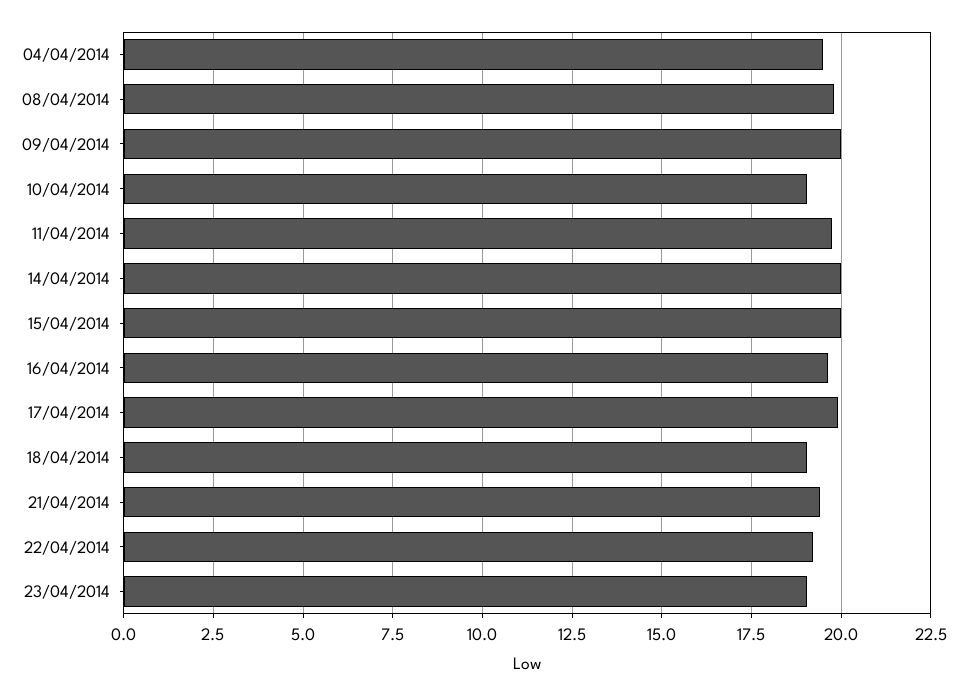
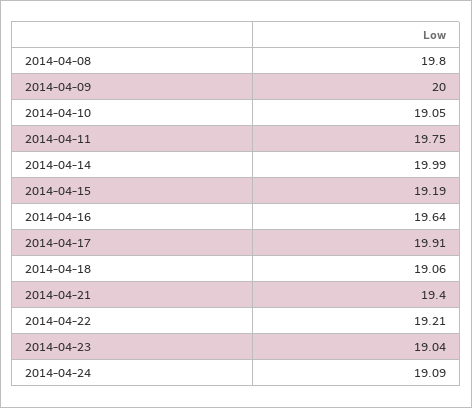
04/04/2014: 19.5 -> none
15/04/2014: 20 -> 19.19
2014-04-24: none -> 19.09

